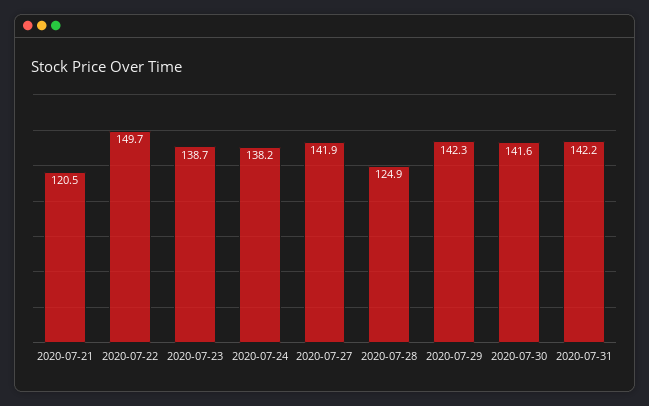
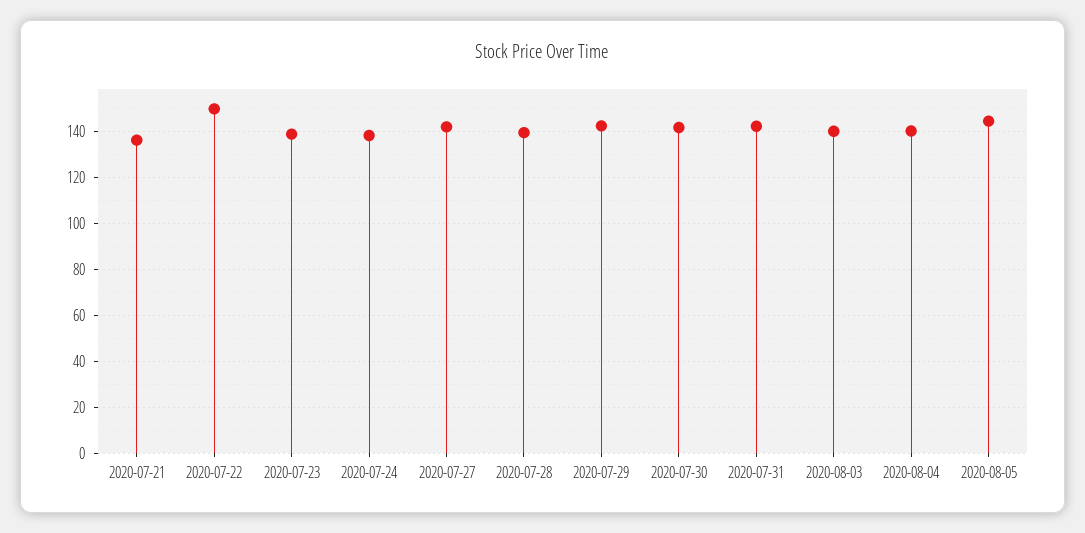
2020-07-21: 120.5 -> 135
2020-07-28: 124.9 -> 140
2020-08-03: none -> 140
2020-08-04: none -> 140
2020-08-05: none -> 145

